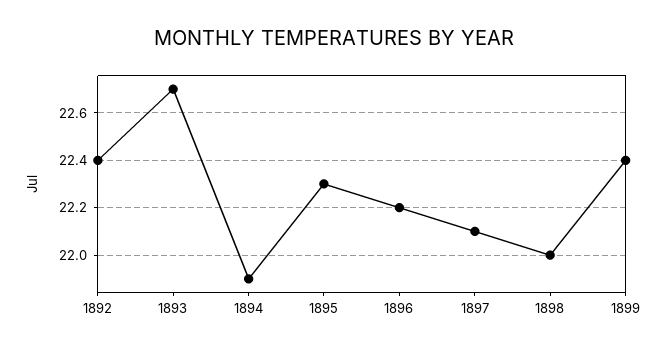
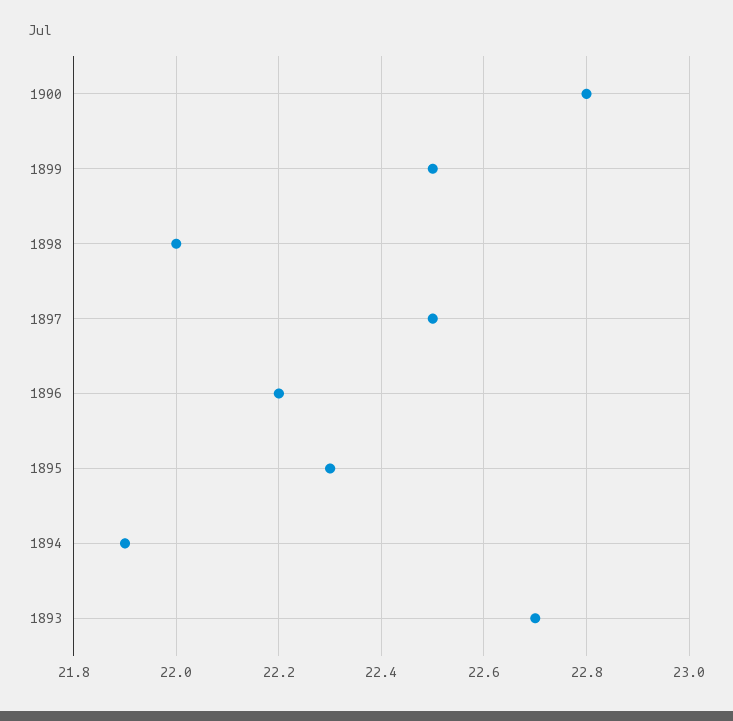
1892: 22.4 -> none
1897: 22.1 -> 22.5
1899: 22.4 -> 22.5
1900: none -> 22.8

